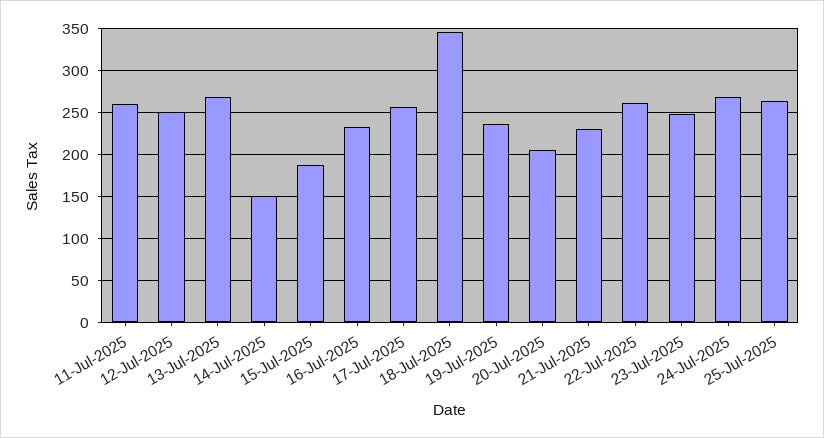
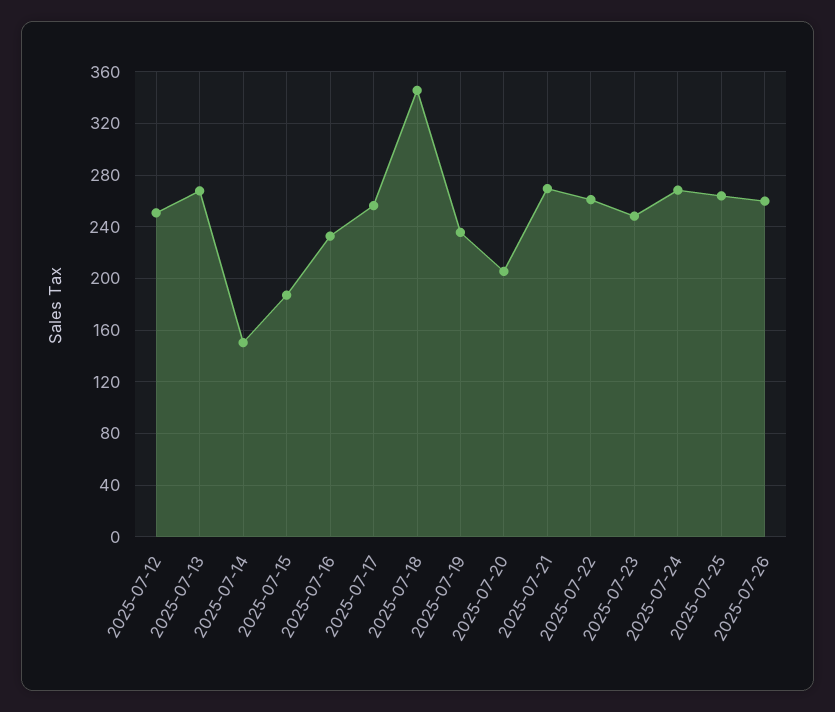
11-Jul-2025: 260 -> none
21-Jul-2025: 230 -> 270
2025-07-26: none -> 260

